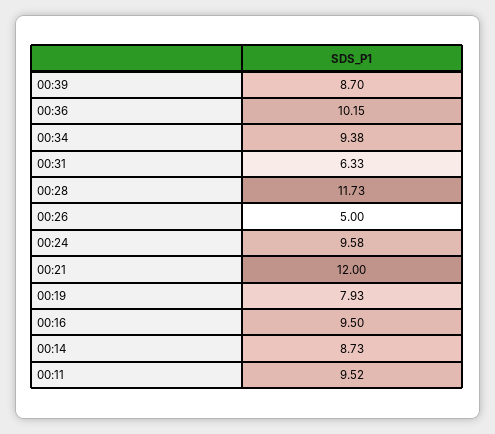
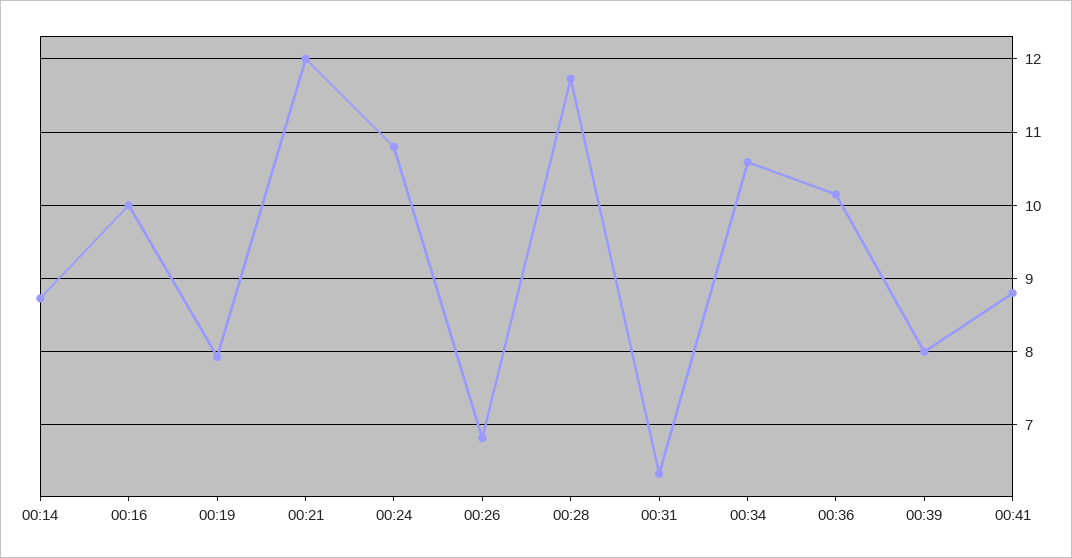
00:39: 8.7 -> 8
00:34: 9.38 -> 10.6
00:26: 5 -> 6.8
00:24: 9.58 -> 10.8
00:16: 9.5 -> 10
00:11: 9.52 -> none
00:41: none -> 8.8

